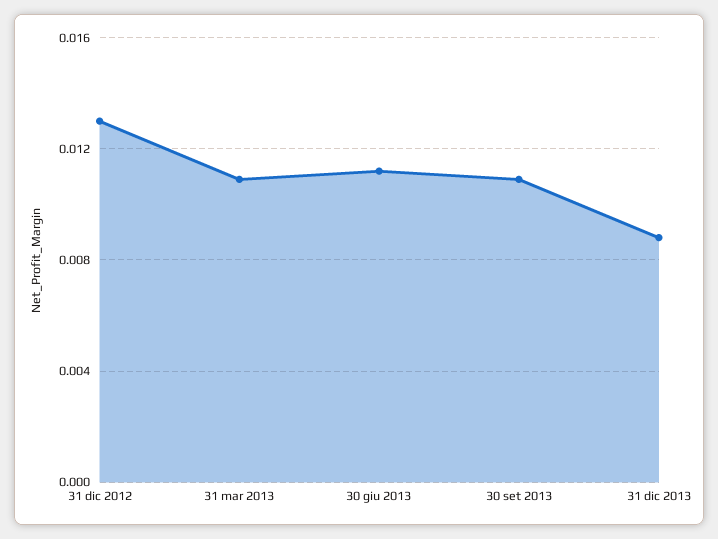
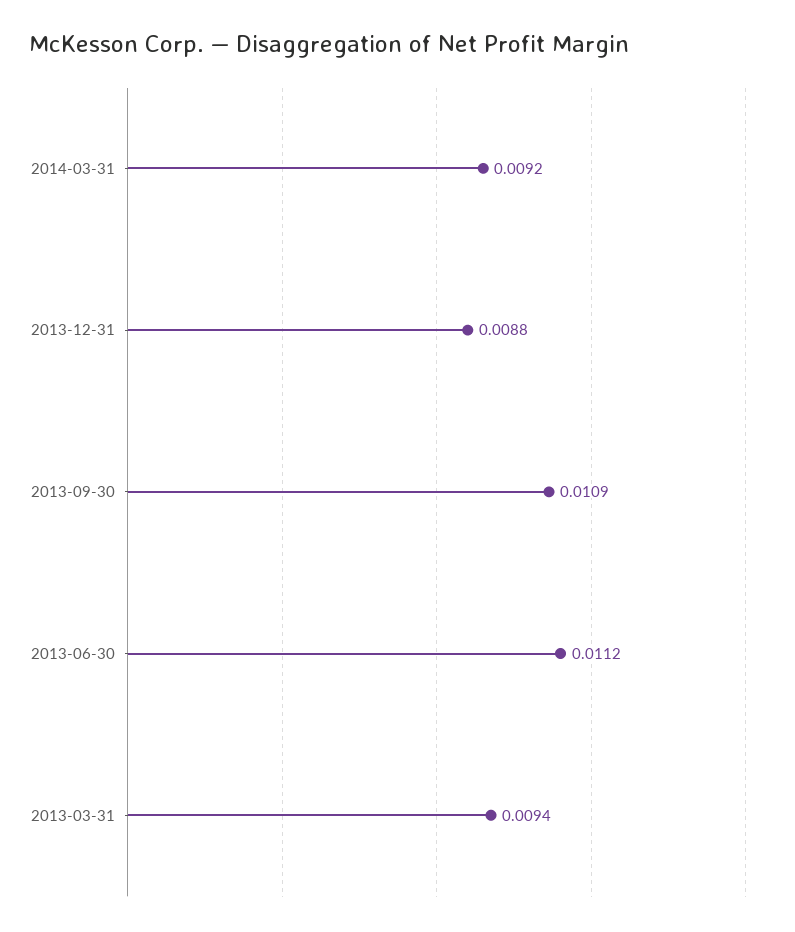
31 dic 2012: 0.013 -> none
31 mar 2013: 0.011 -> 0.0094
2014-03-31: none -> 0.0092

